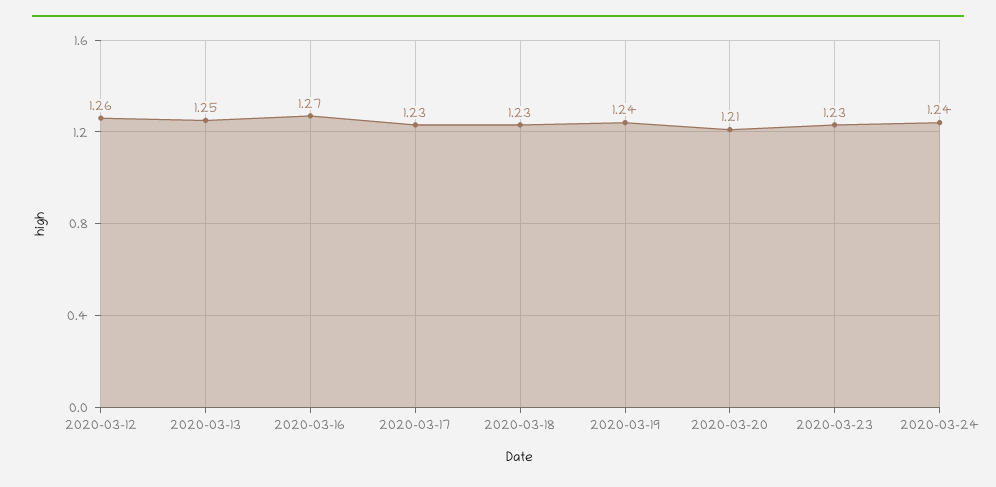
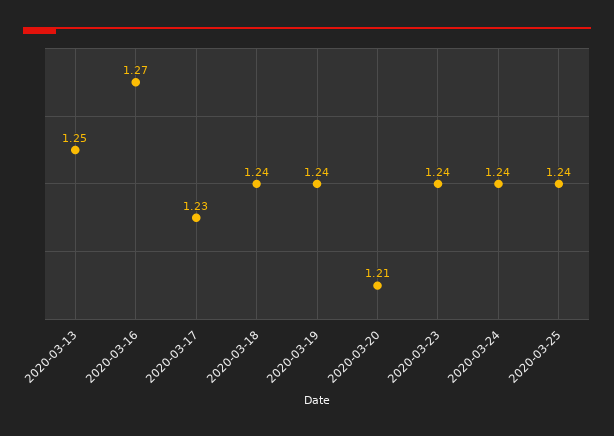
2020-03-12: 1.26 -> none
2020-03-18: 1.23 -> 1.24
2020-03-23: 1.23 -> 1.24
2020-03-25: none -> 1.24

